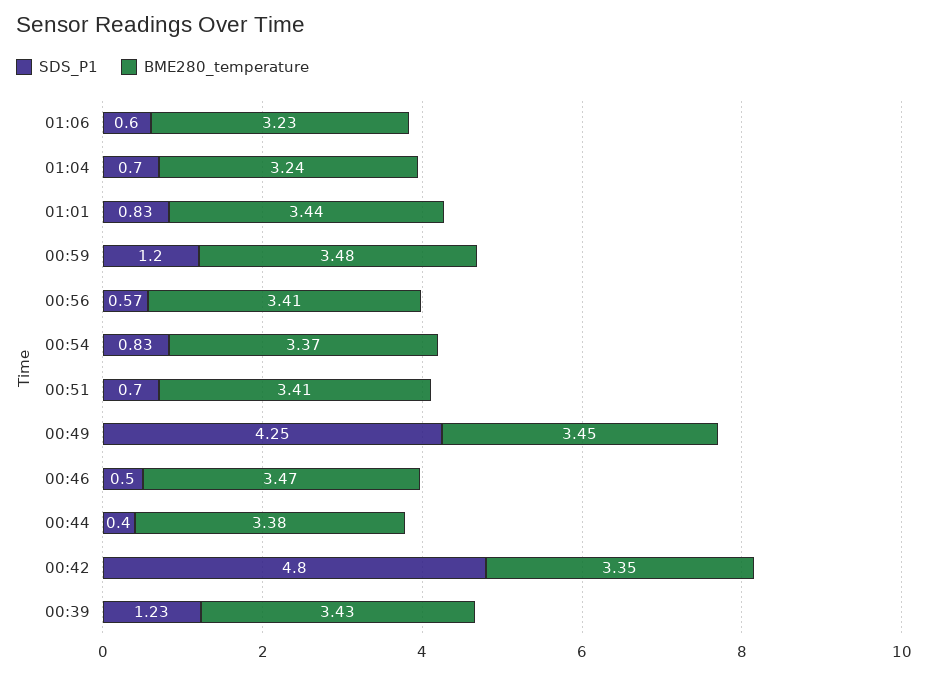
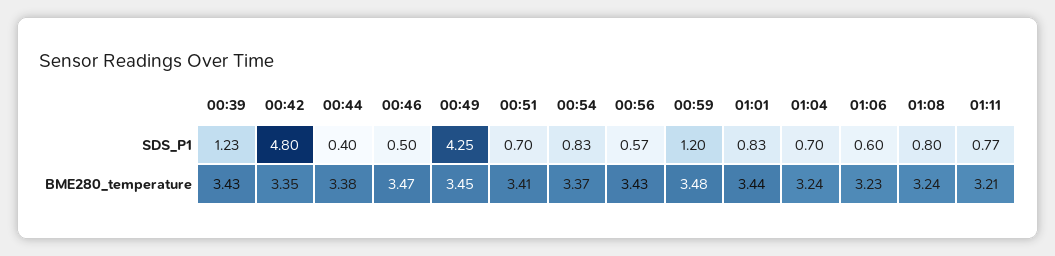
BME280_temperature, 00:56: 3.41 -> 3.43
SDS_P1, 01:08: none -> 0.8
SDS_P1, 01:11: none -> 0.77
BME280_temperature, 01:08: none -> 3.24
BME280_temperature, 01:11: none -> 3.21

